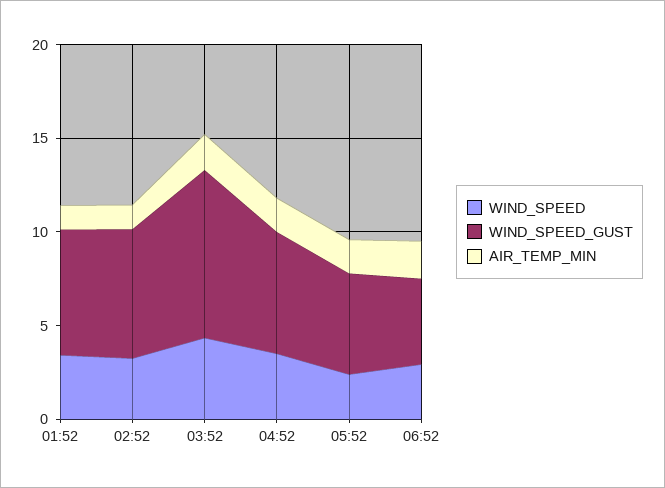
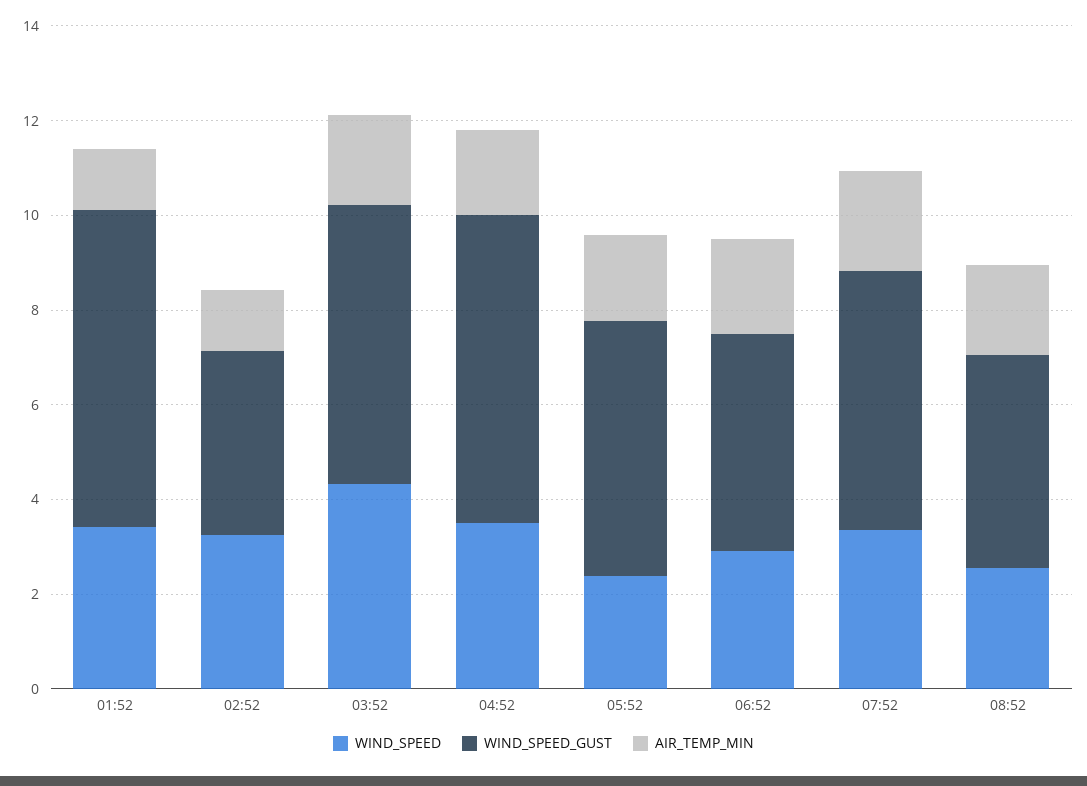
WIND_SPEED_GUST, 02:52: 7 -> 4
WIND_SPEED_GUST, 03:52: 9 -> 6
WIND_SPEED, 07:52: none -> 3.5
WIND_SPEED_GUST, 07:52: none -> 5.5
AIR_TEMP_MIN, 07:52: none -> 2
WIND_SPEED, 08:52: none -> 2.5
WIND_SPEED_GUST, 08:52: none -> 4.5
AIR_TEMP_MIN, 08:52: none -> 2

